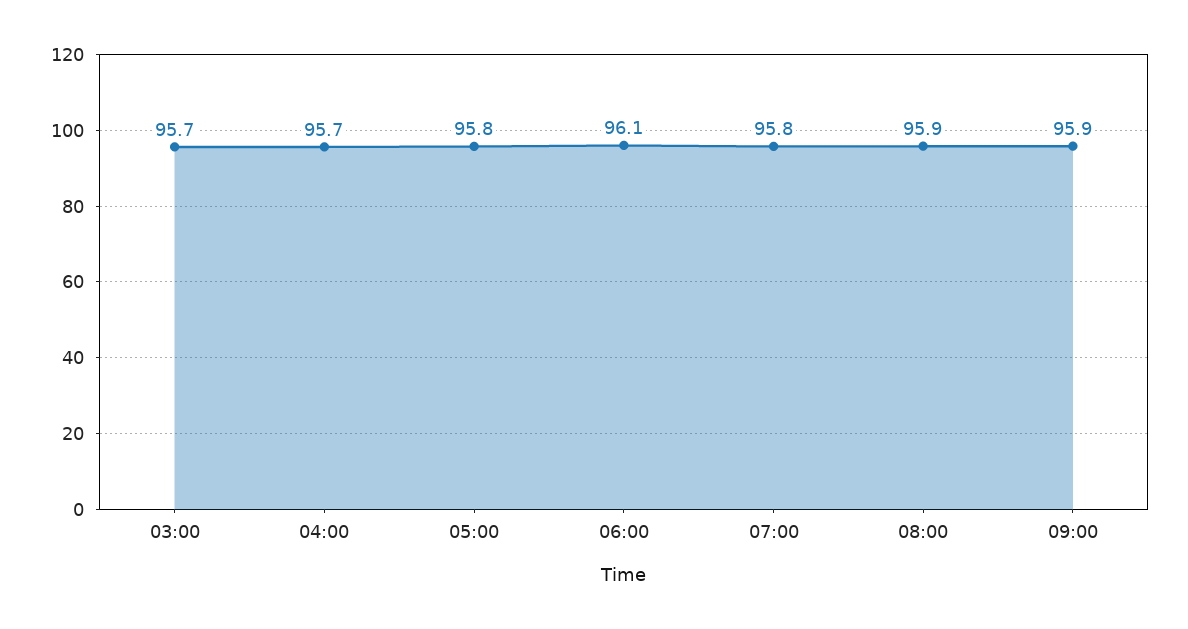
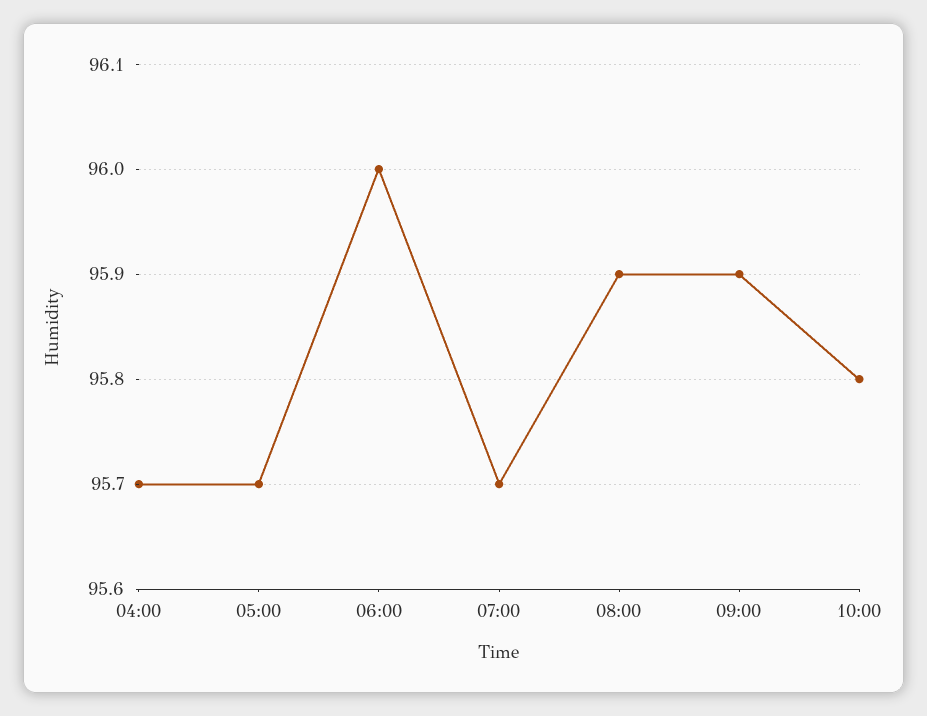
03:00: 95.7 -> none
05:00: 95.8 -> 95.7
06:00: 96.1 -> 96
07:00: 95.8 -> 95.7
10:00: none -> 95.8

